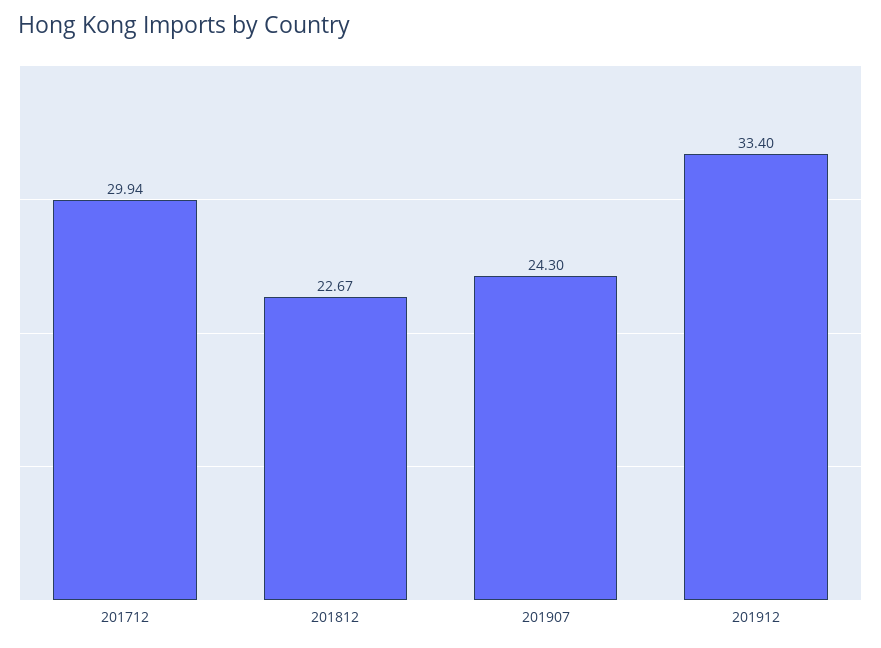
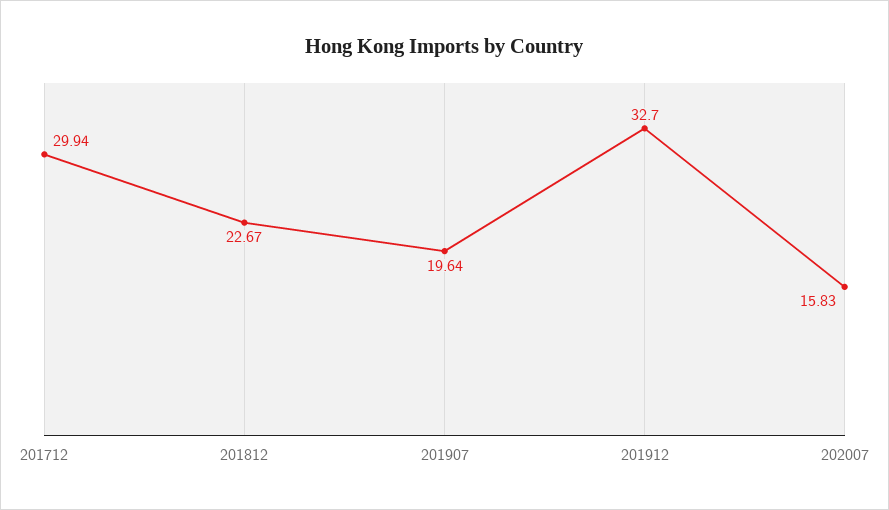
201907: 24.3 -> 19.64
201912: 33.4 -> 32.7
202007: none -> 15.83

